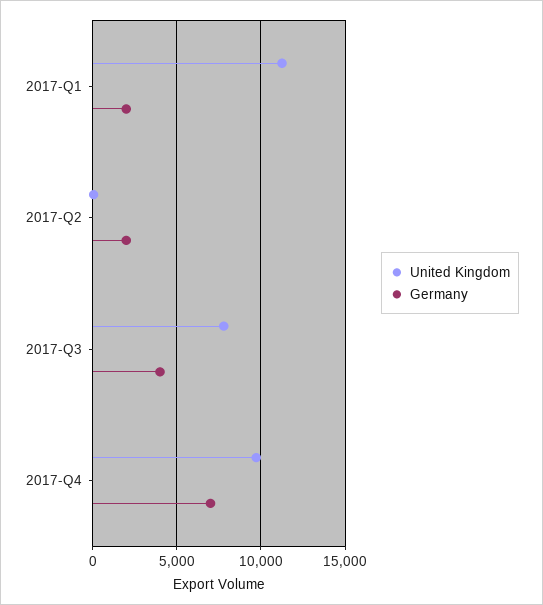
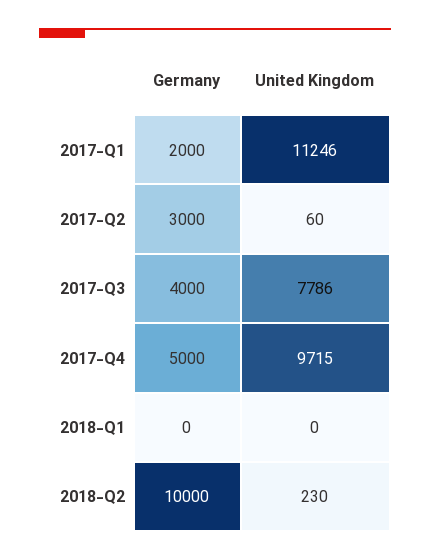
Germany, 2017-Q2: 2000 -> 3000
Germany, 2017-Q4: 7000 -> 5000
Germany, 2018-Q1: none -> 0
United Kingdom, 2018-Q1: none -> 0
Germany, 2018-Q2: none -> 10000
United Kingdom, 2018-Q2: none -> 230

